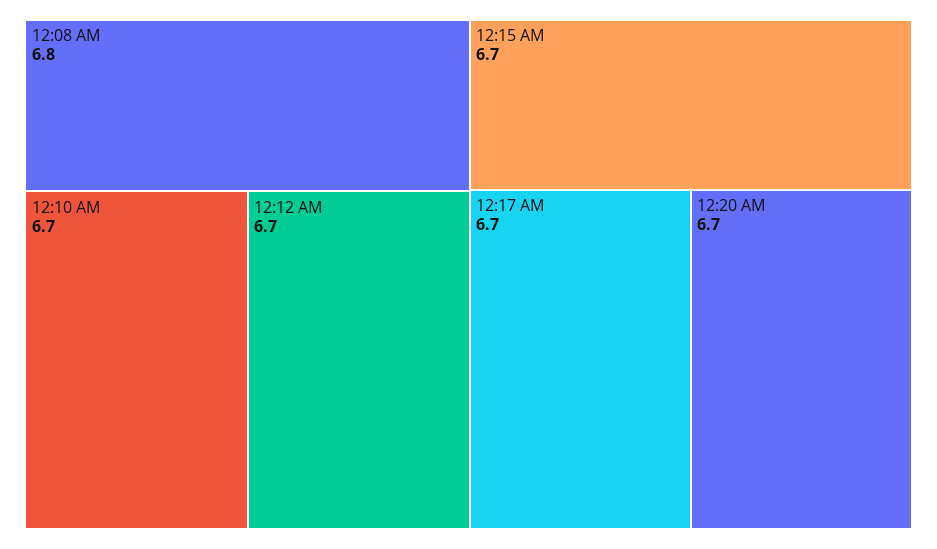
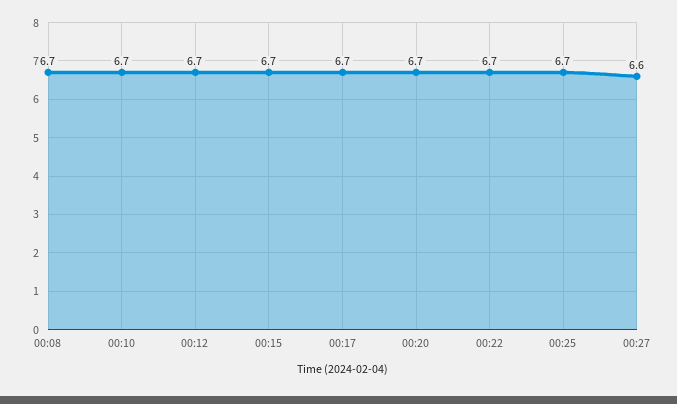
12:08 AM: 6.8 -> 6.7
00:22: none -> 6.7
00:25: none -> 6.7
00:27: none -> 6.6

